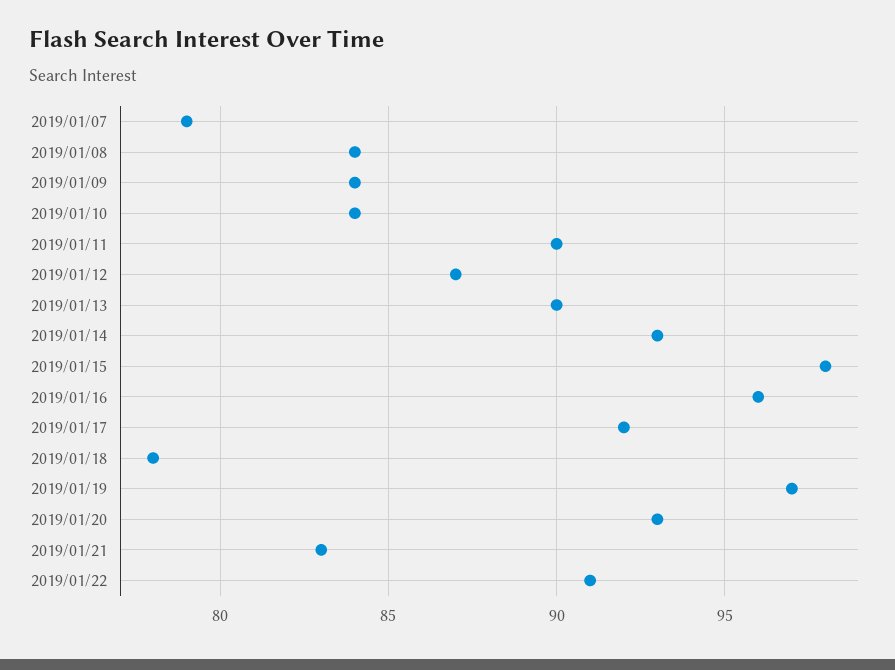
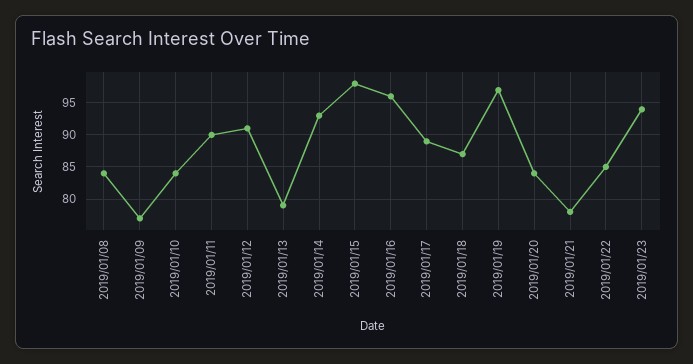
2019/01/07: 79 -> none
2019/01/09: 84 -> 77
2019/01/12: 87 -> 91
2019/01/13: 90 -> 79
2019/01/17: 92 -> 89
2019/01/18: 78 -> 87
2019/01/20: 93 -> 84
2019/01/21: 83 -> 78
2019/01/22: 91 -> 85
2019/01/23: none -> 94

